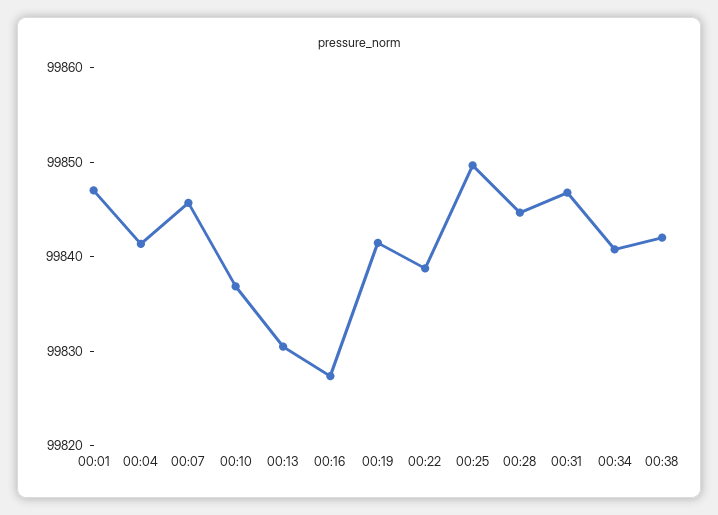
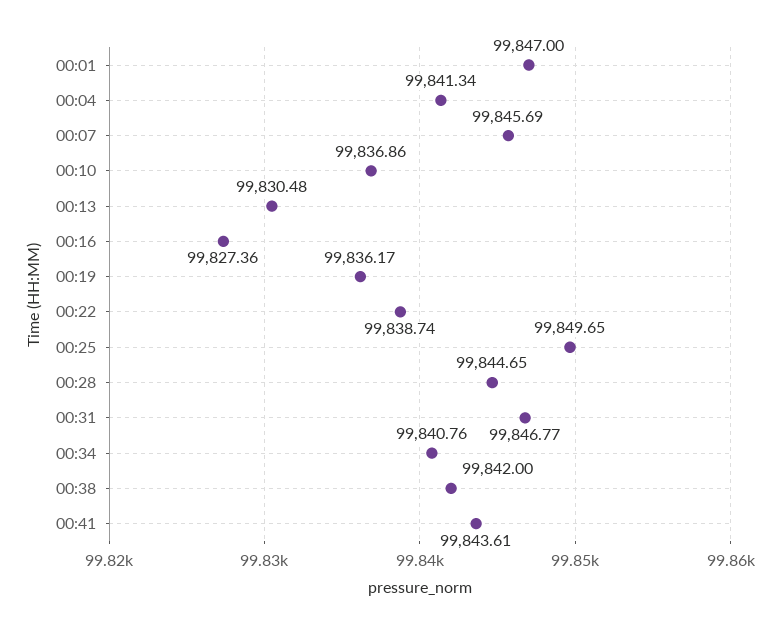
00:19: 99842 -> 99836.17
00:41: none -> 99843.61

